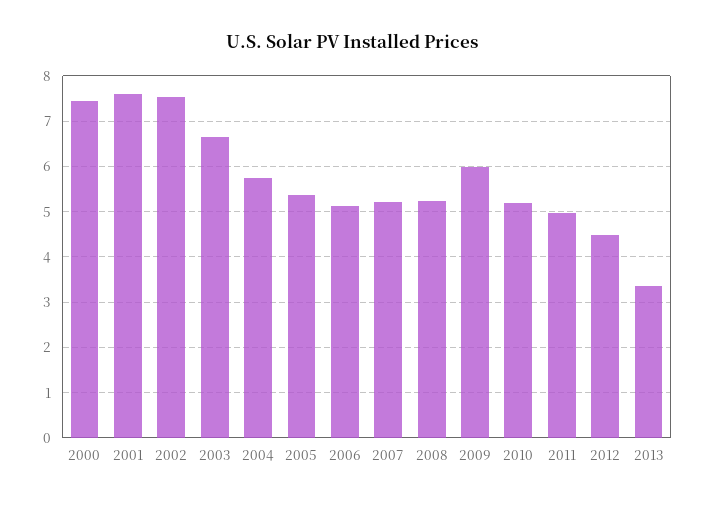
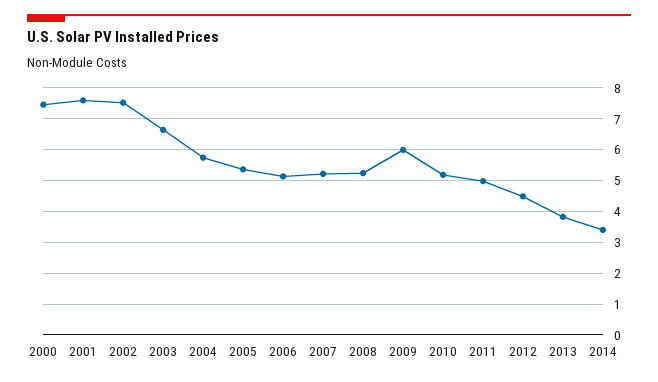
2013: 3.4 -> 3.8
2014: none -> 3.4

